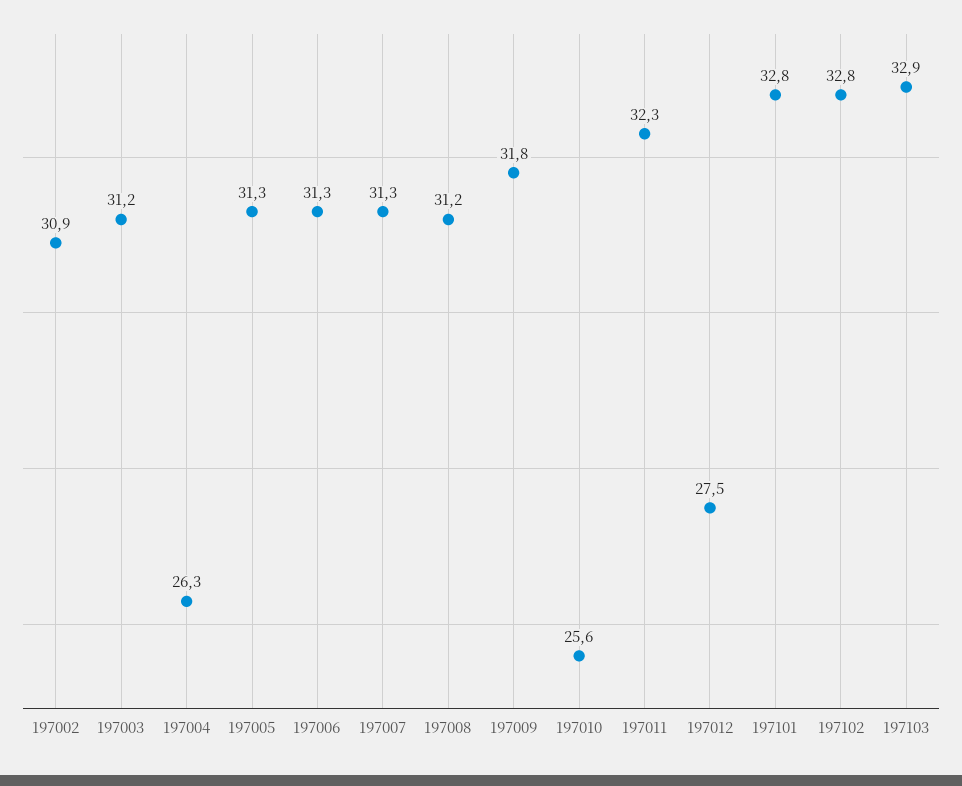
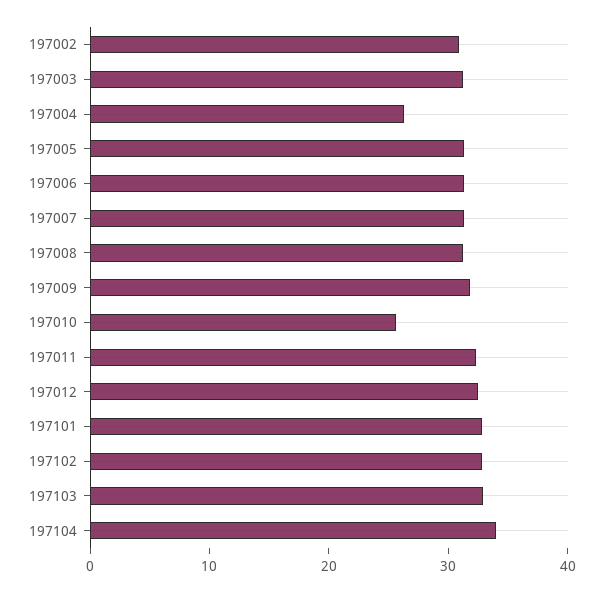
197012: 27.5 -> 32
197104: none -> 34

